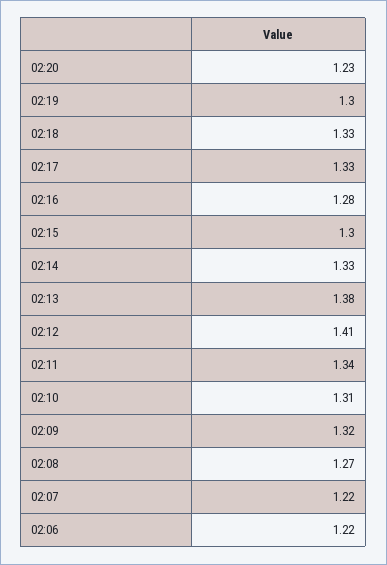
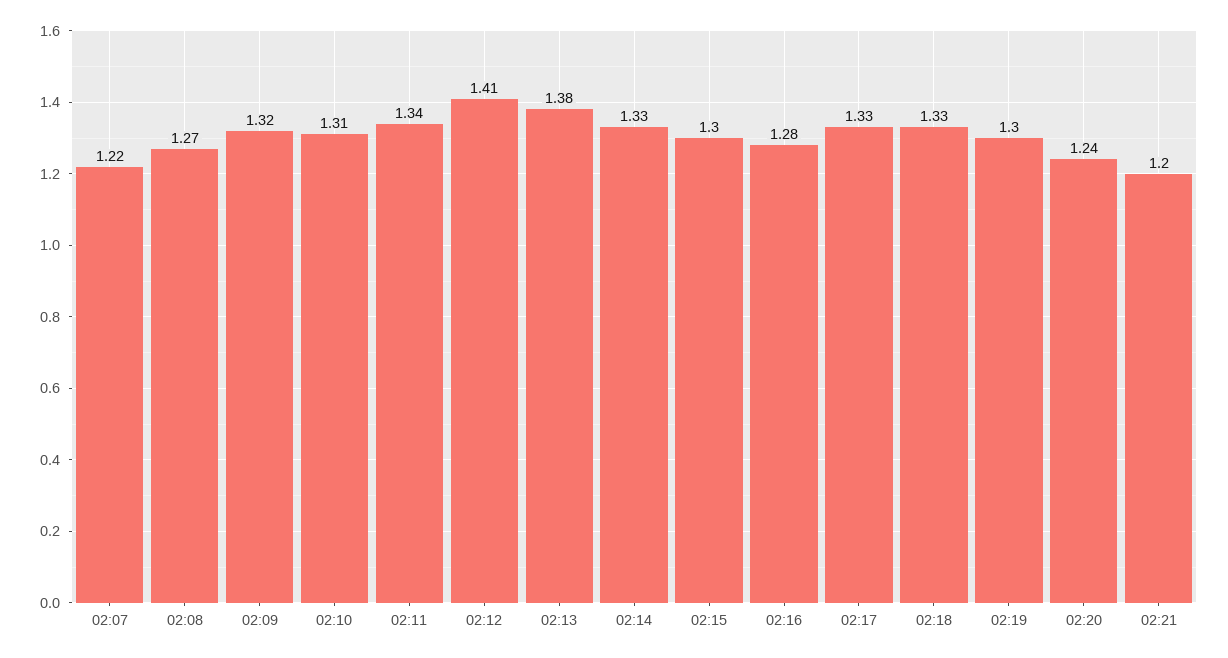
02:20: 1.23 -> 1.24
02:06: 1.22 -> none
02:21: none -> 1.2

